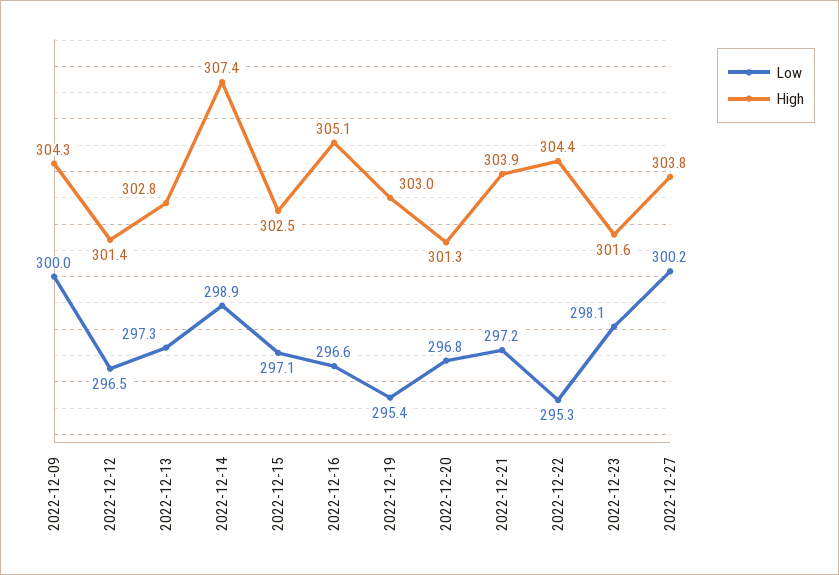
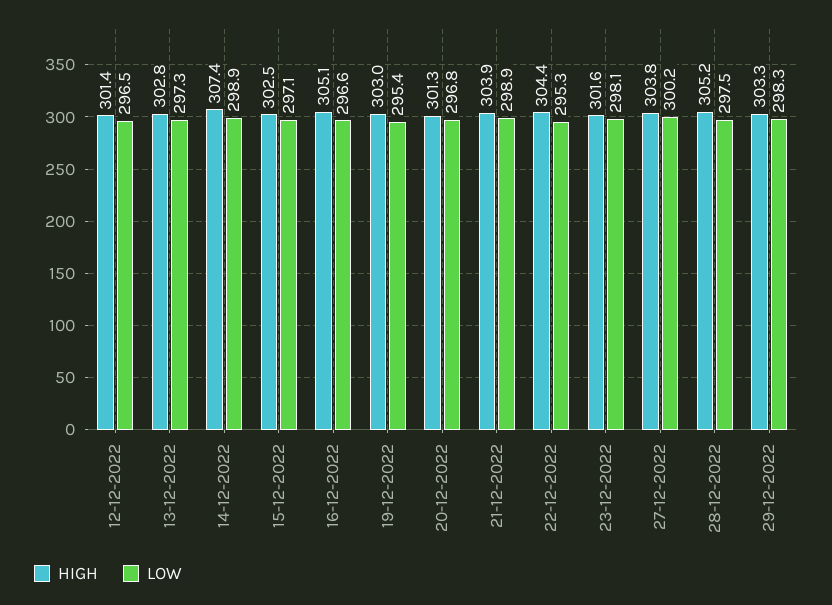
Low, 2022-12-09: 300 -> none
High, 2022-12-09: 304.3 -> none
Low, 2022-12-21: 297.2 -> 298.9
High, 28-12-2022: none -> 305.2
Low, 28-12-2022: none -> 297.5
High, 29-12-2022: none -> 303.3
Low, 29-12-2022: none -> 298.3

